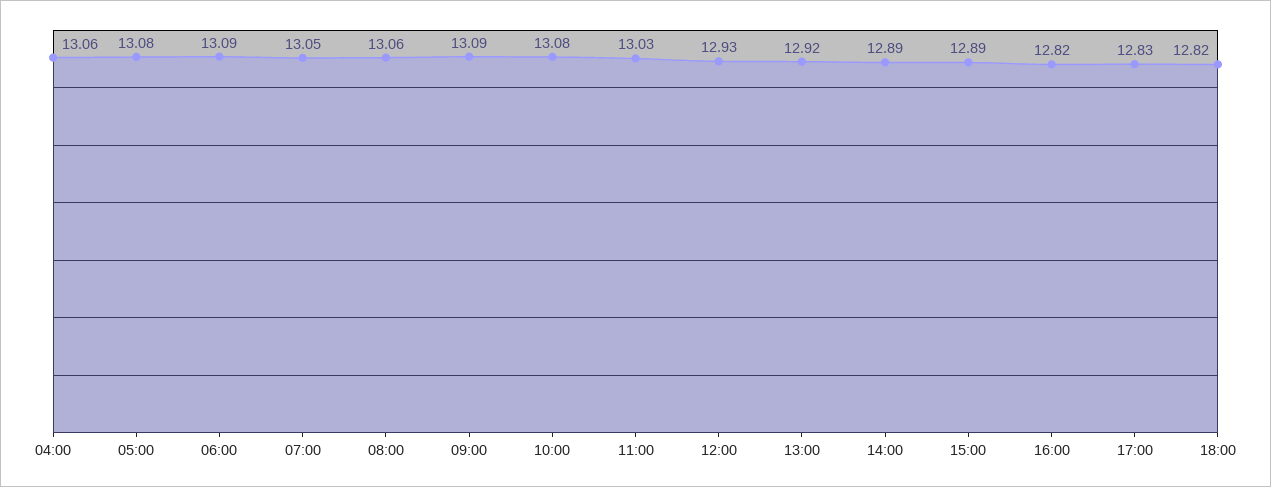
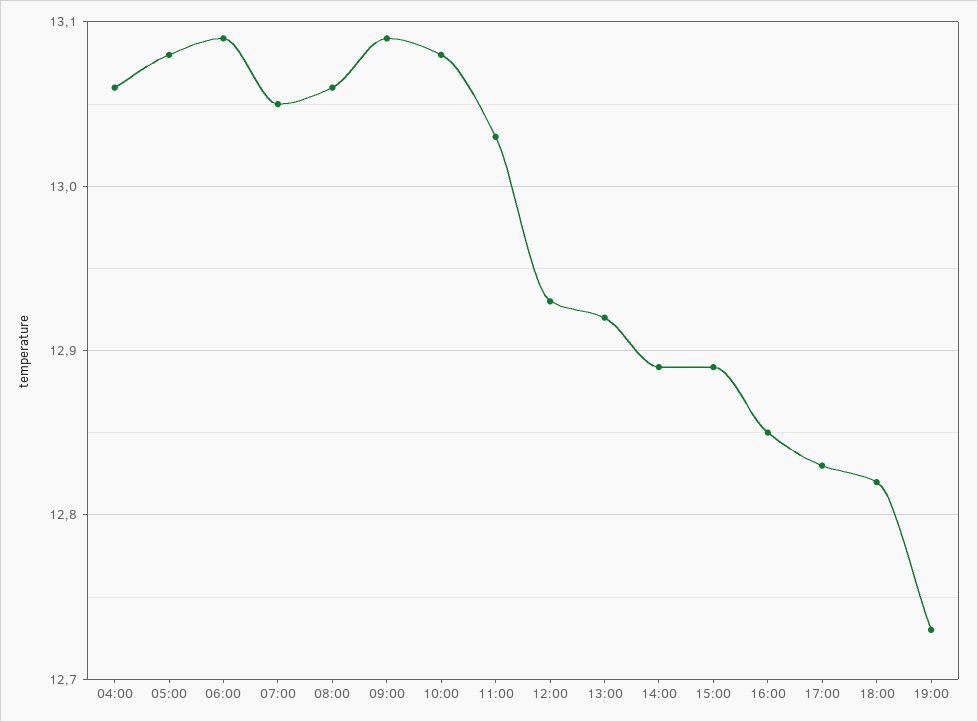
16:00: 12.82 -> 12.85
19:00: none -> 12.73

